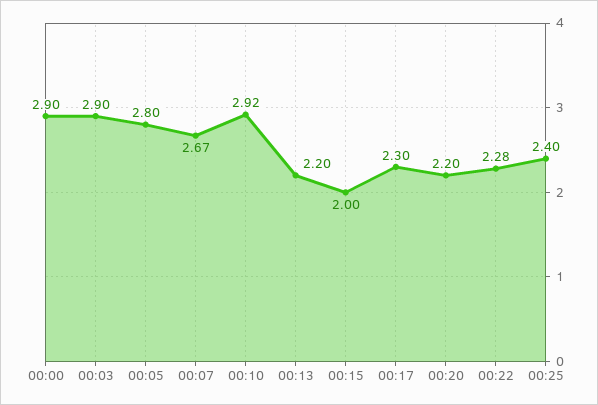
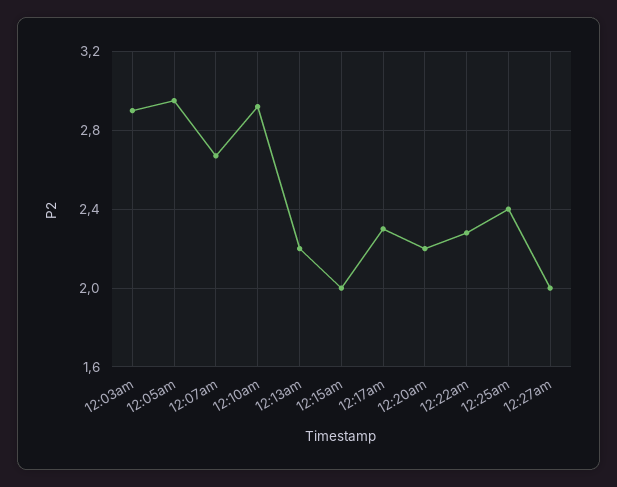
00:00: 2.9 -> none
00:05: 2.8 -> 2.95
12:27am: none -> 2

